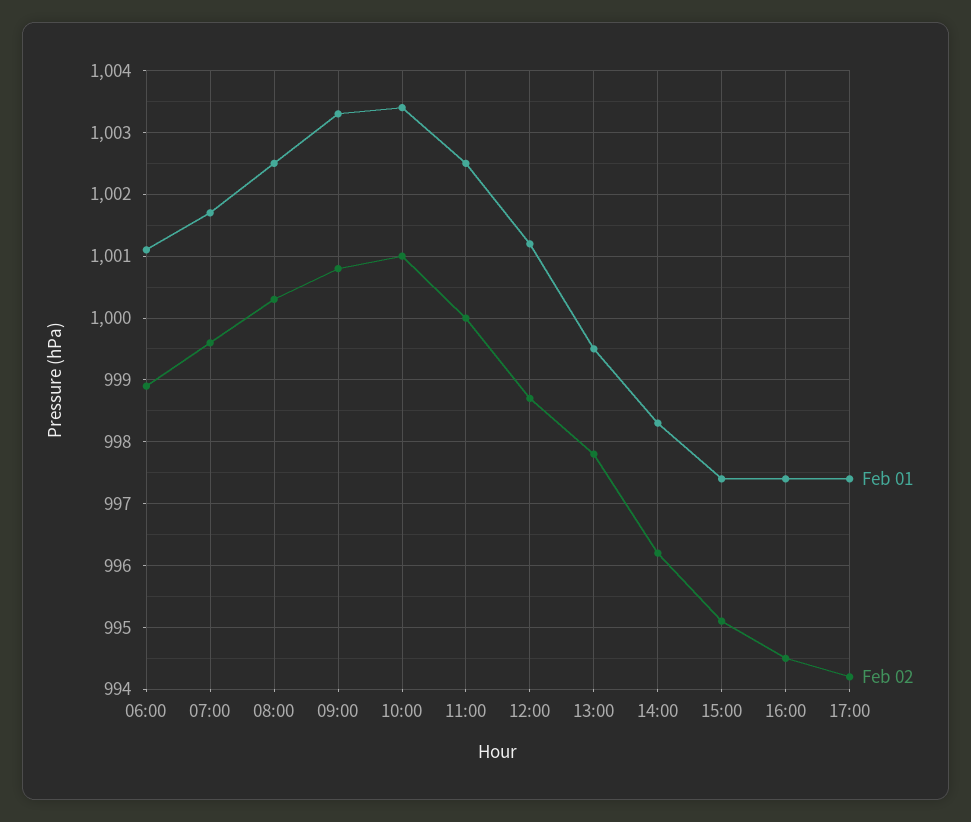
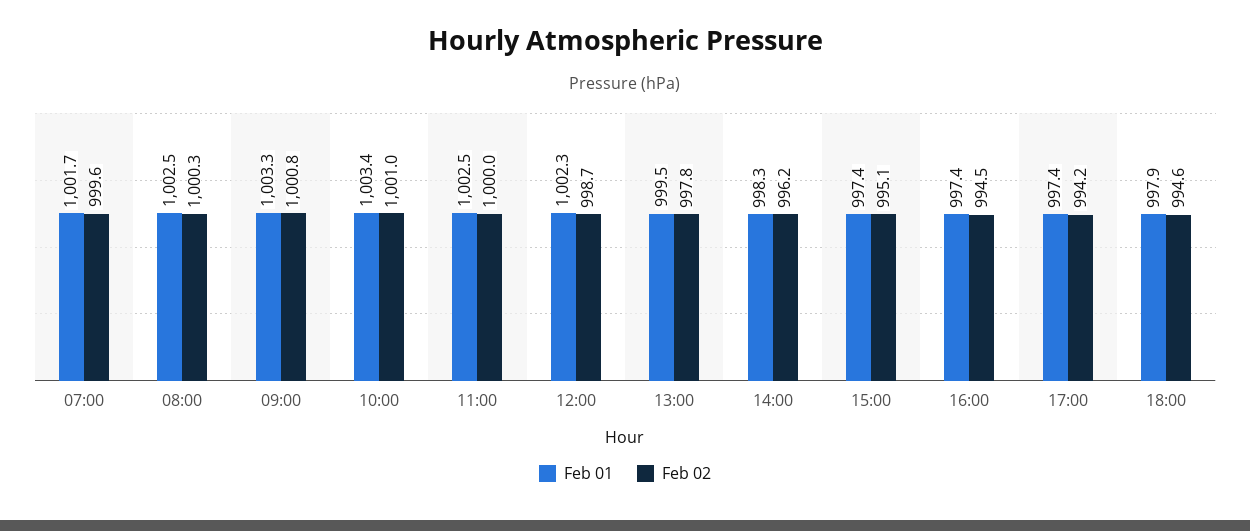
Feb 01, 06:00: 1001.1 -> none
Feb 02, 06:00: 998.9 -> none
Feb 01, 12:00: 1001.2 -> 1002.3
Feb 01, 18:00: none -> 997.9
Feb 02, 18:00: none -> 994.6

